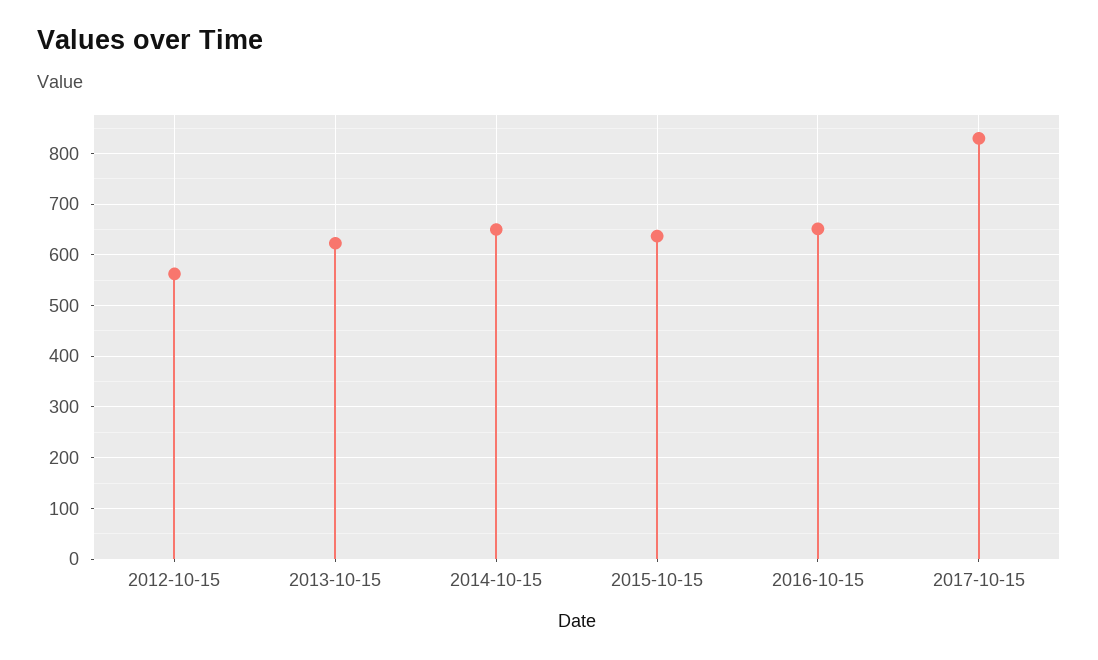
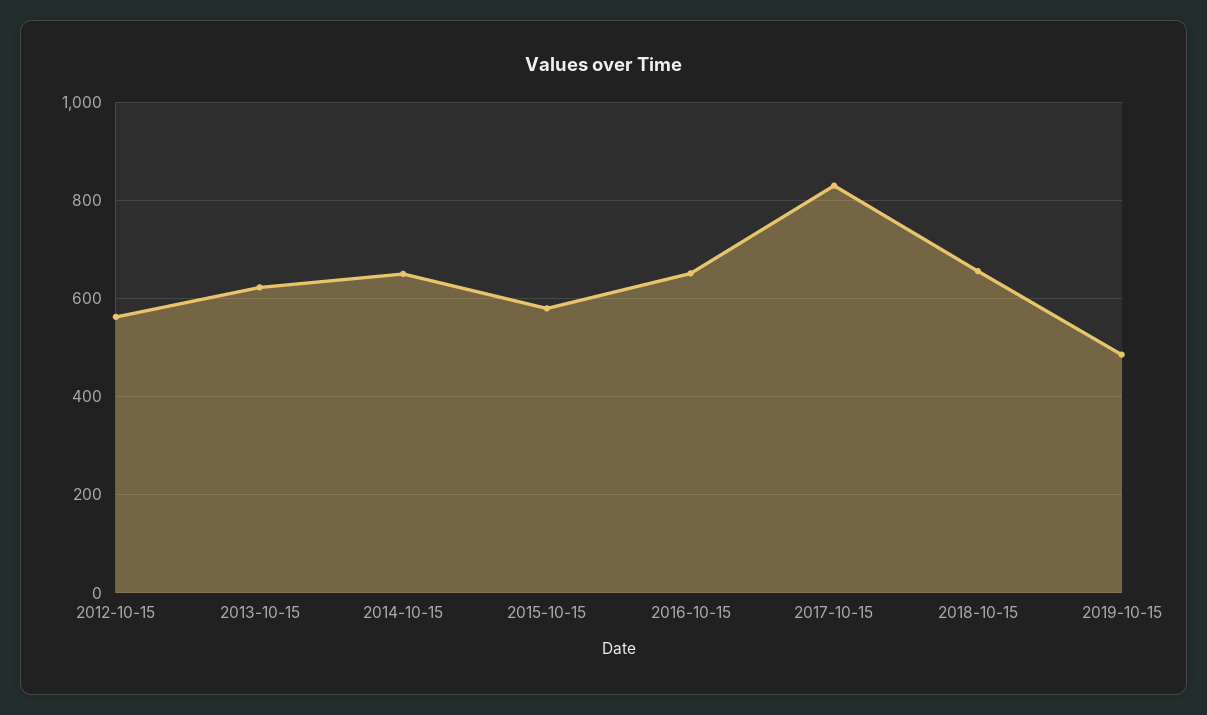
2015-10-15: 640 -> 580
2018-10-15: none -> 660
2019-10-15: none -> 480

